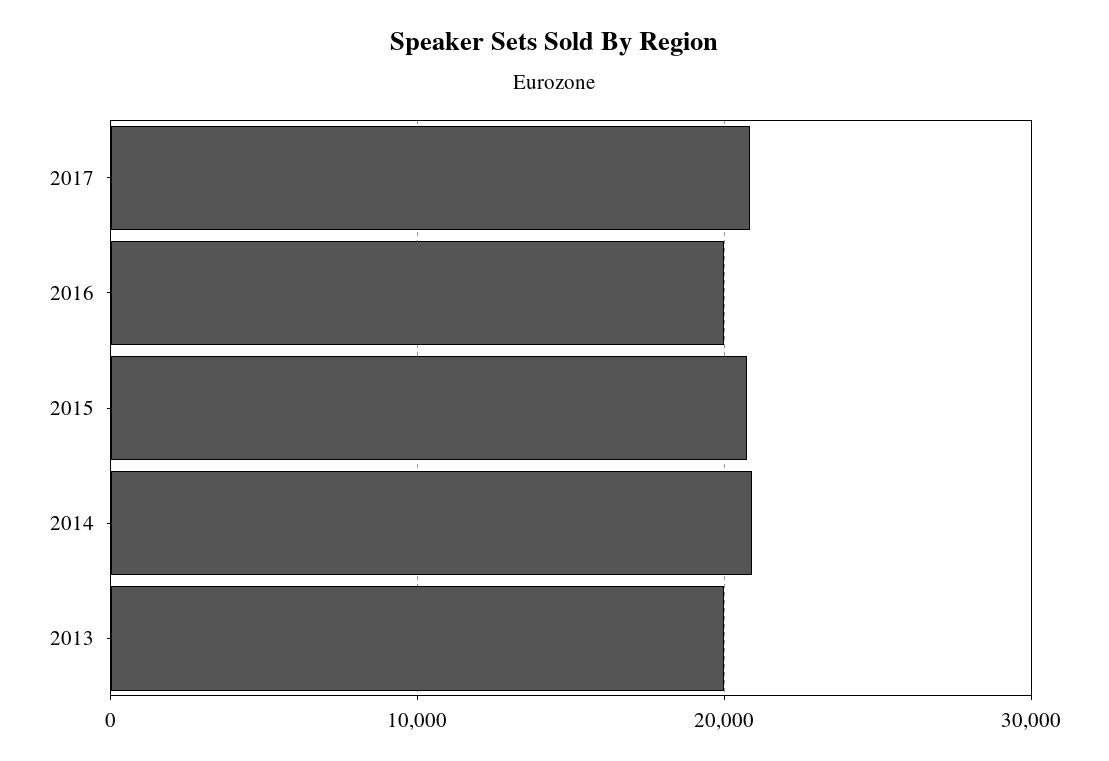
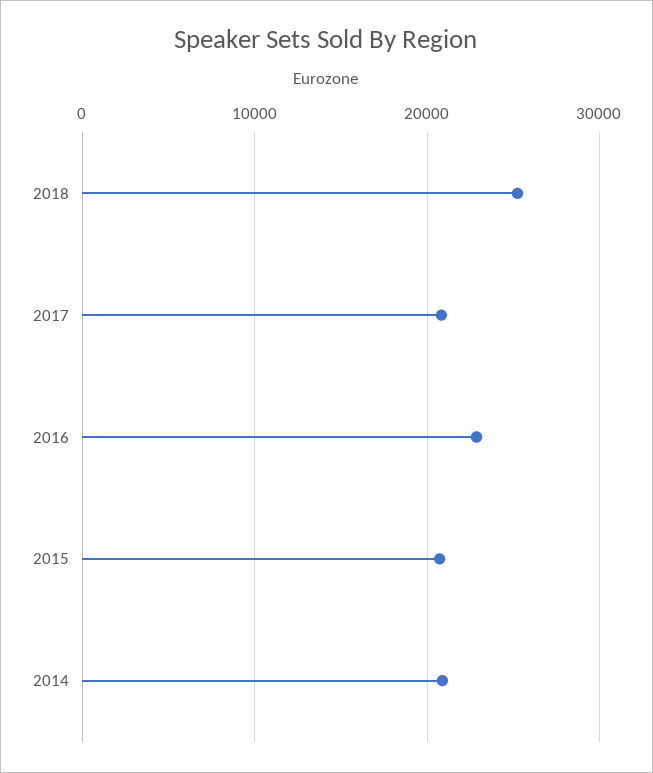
2016: 20000 -> 23000
2013: 20000 -> none
2018: none -> 25000

